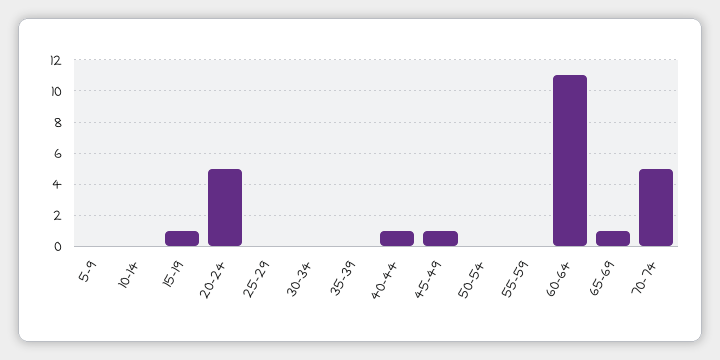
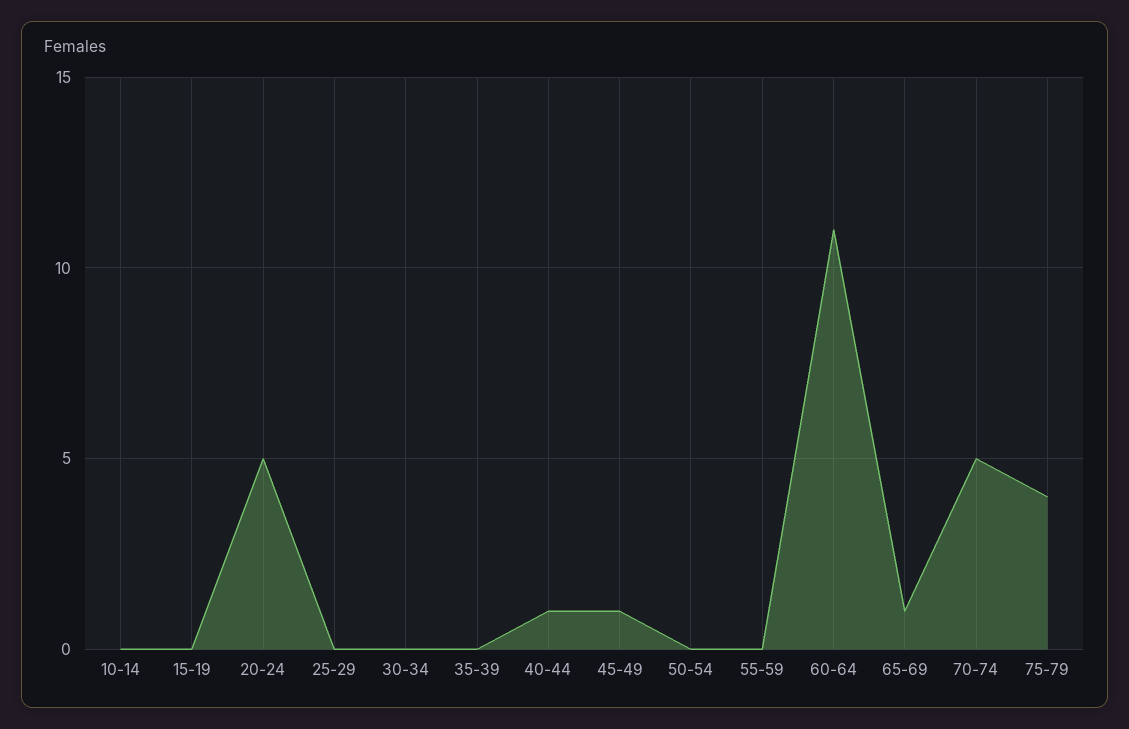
5-9: 0 -> none
15-19: 1 -> 0
75-79: none -> 4

